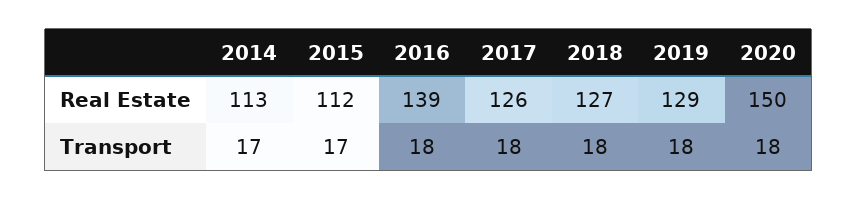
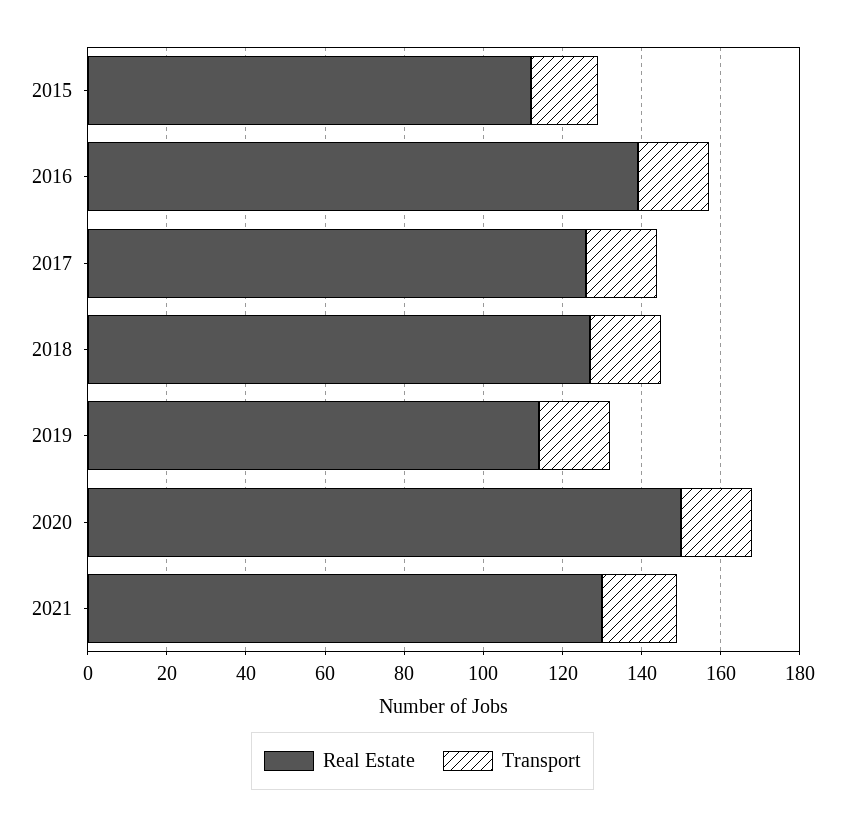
Real Estate, 2014: 113 -> none
Real Estate, 2019: 129 -> 115
Transport, 2014: 17 -> none
Real Estate, 2021: none -> 130
Transport, 2021: none -> 20

